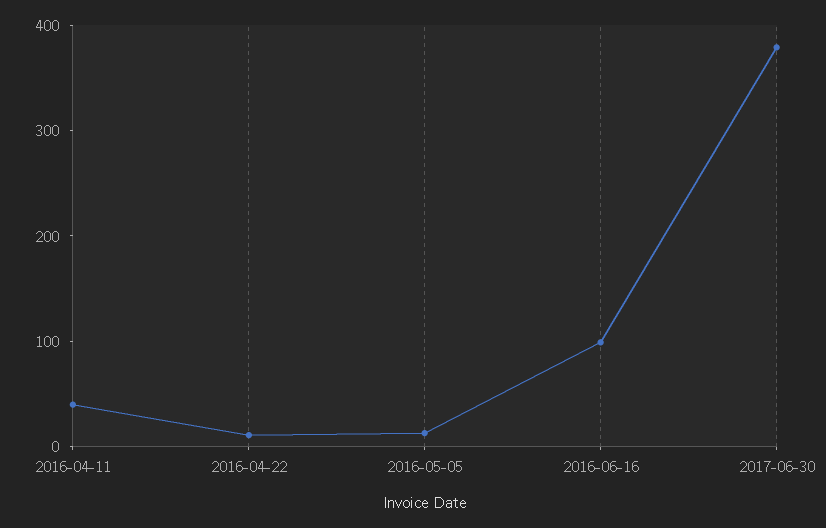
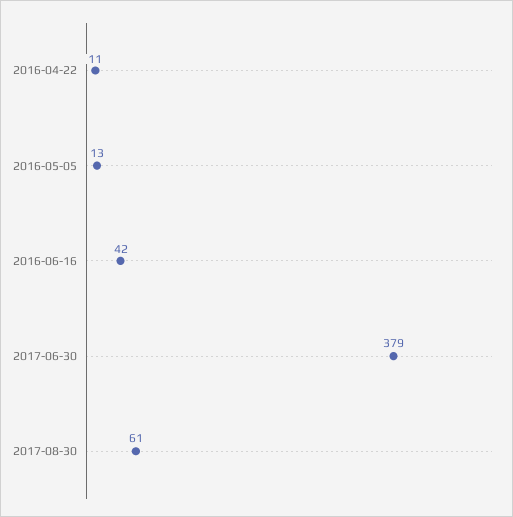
2016-04-11: 40 -> none
2016-06-16: 100 -> 42
2017-08-30: none -> 61

